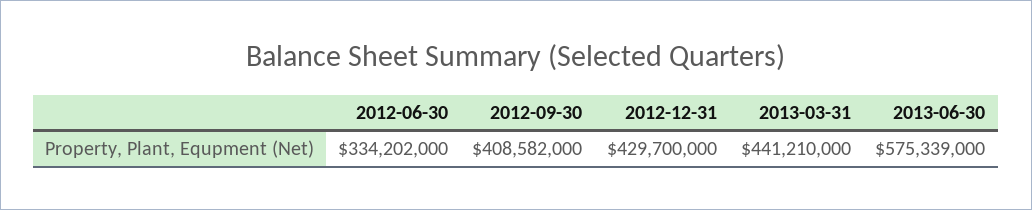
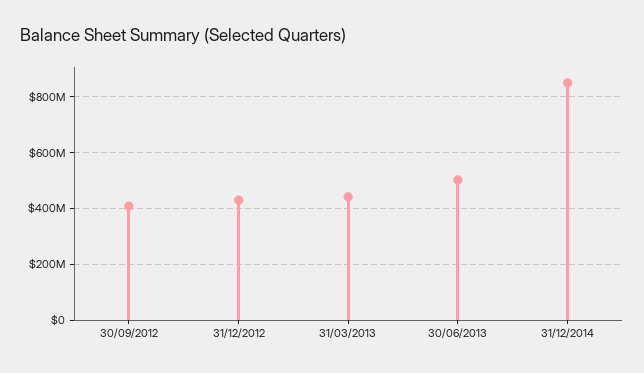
2012-06-30: 334202000 -> none
2013-06-30: 575339000 -> 500000000
31/12/2014: none -> 850000000

